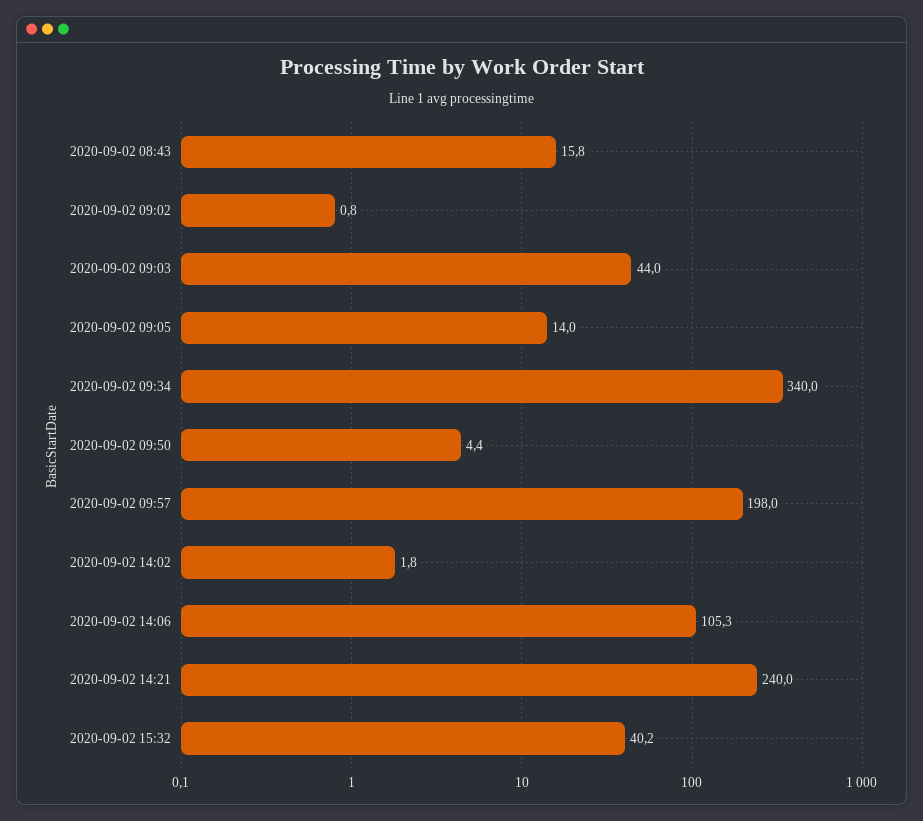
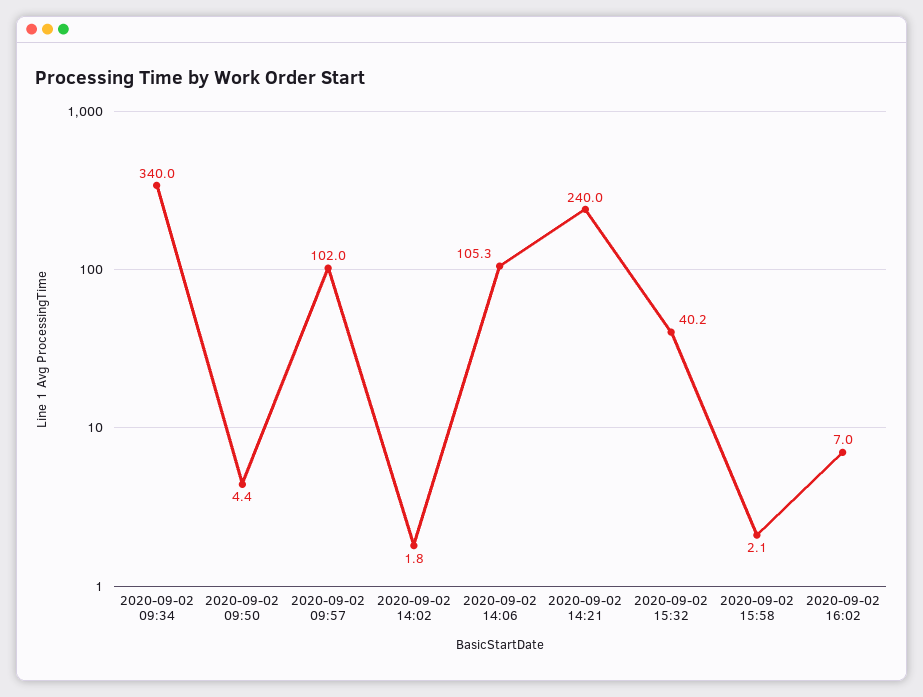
2020-09-02 08:43: 15.8 -> none
2020-09-02 09:02: 0.8 -> none
2020-09-02 09:03: 44 -> none
2020-09-02 09:05: 14 -> none
2020-09-02 09:57: 198 -> 102
2020-09-02 15:58: none -> 2.1
2020-09-02 16:02: none -> 7

